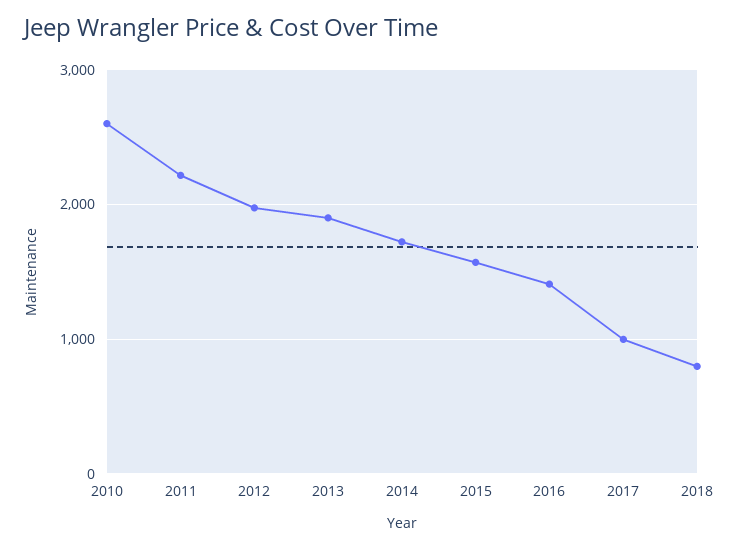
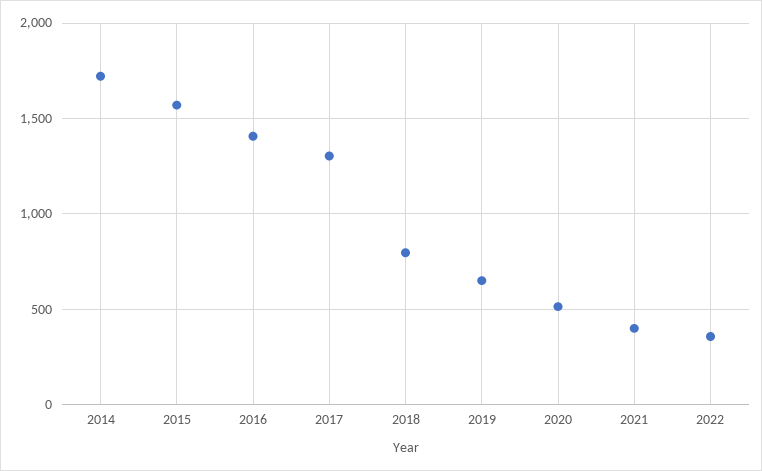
2010: 2600 -> none
2011: 2200 -> none
2012: 2000 -> none
2013: 1900 -> none
2017: 1000 -> 1300
2019: none -> 650
2020: none -> 500
2021: none -> 400
2022: none -> 350

